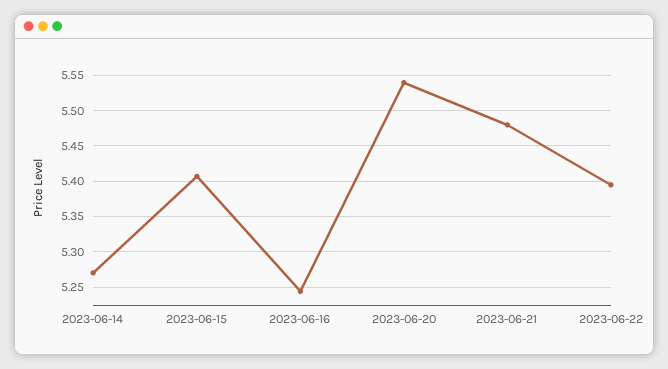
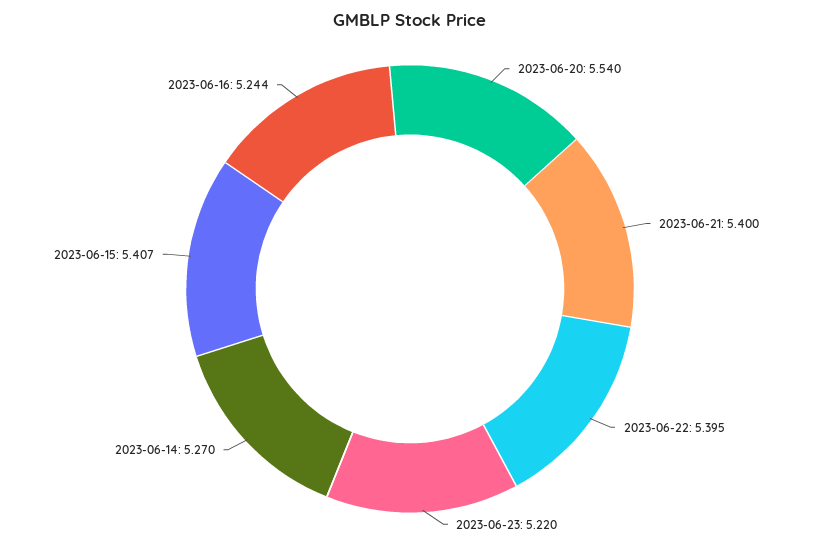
2023-06-21: 5.48 -> 5.4
2023-06-23: none -> 5.22

